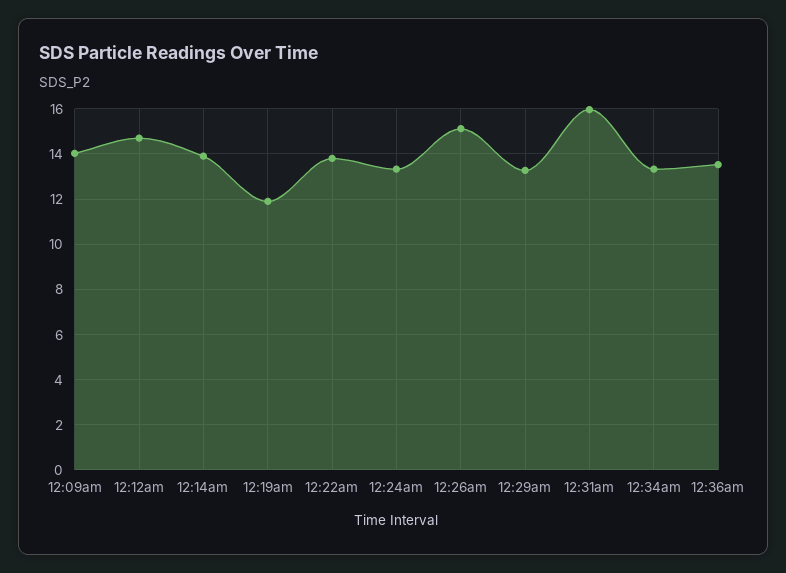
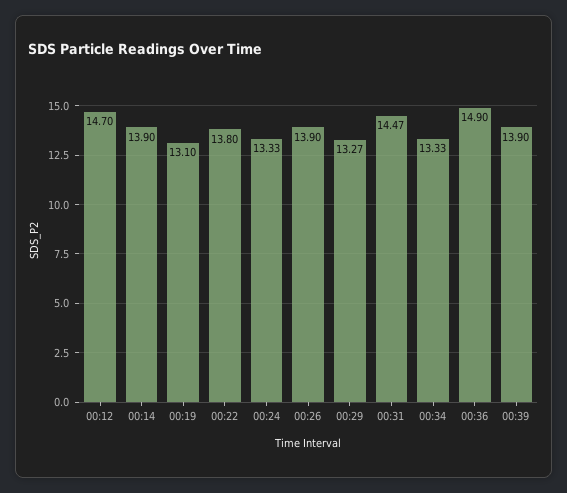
12:09am: 14 -> none
12:19am: 12 -> 13.1
12:26am: 15 -> 13.9
12:31am: 16 -> 14.47
12:36am: 13.5 -> 14.9
00:39: none -> 13.9

